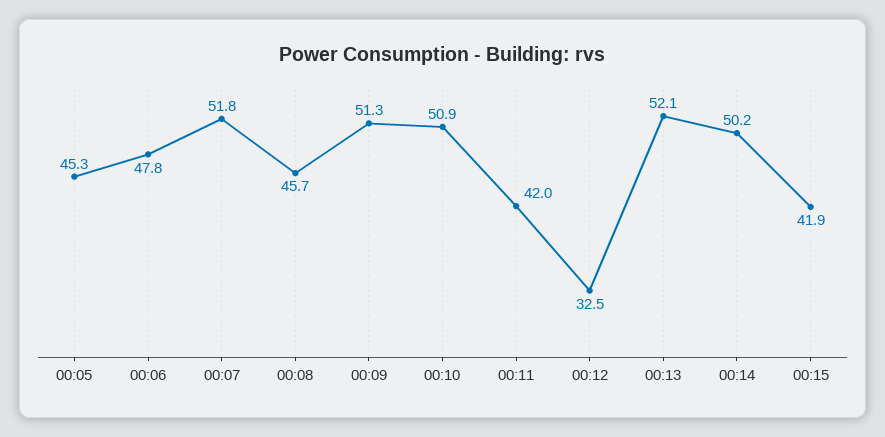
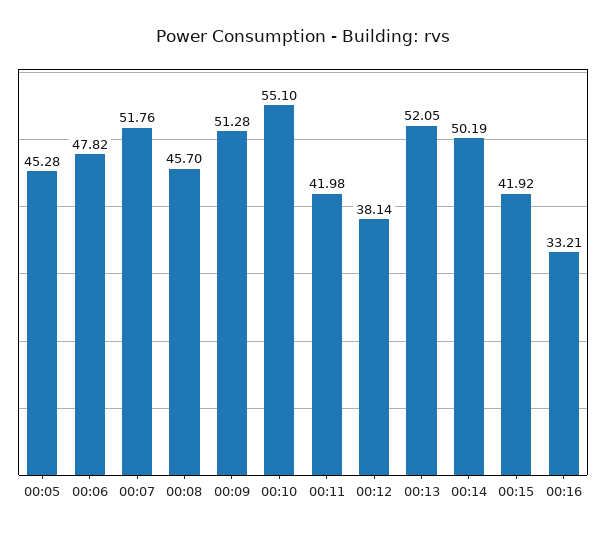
00:10: 50.9 -> 55.1
00:12: 32.5 -> 38.14
00:16: none -> 33.21

